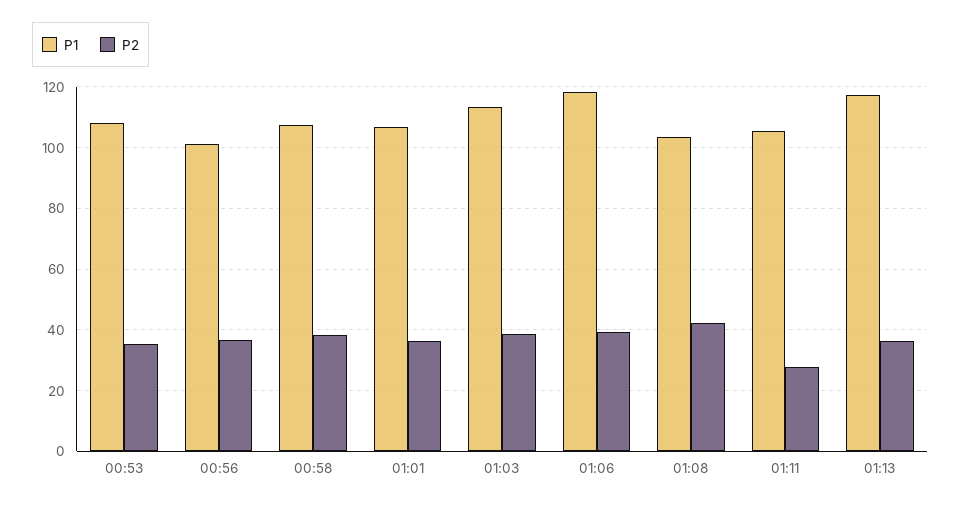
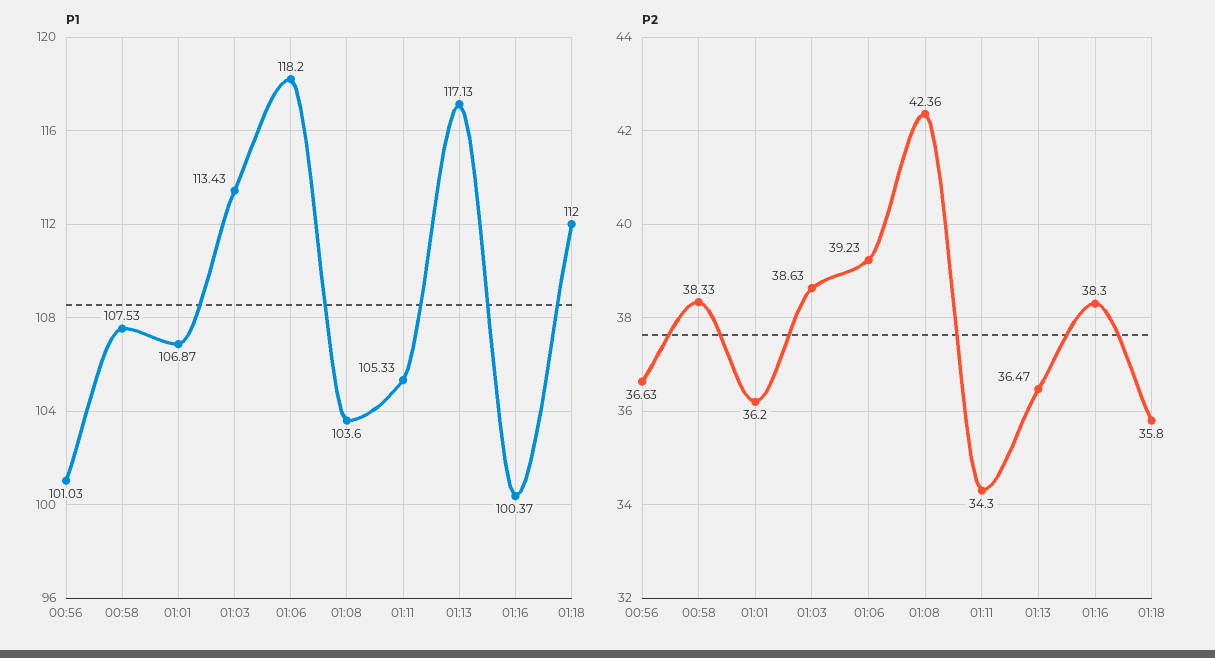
P1, 00:53: 108 -> none
P2, 00:53: 36 -> none
P2, 01:11: 28 -> 34.3
P1, 01:16: none -> 100.37
P1, 01:18: none -> 112
P2, 01:16: none -> 38.3
P2, 01:18: none -> 35.8

